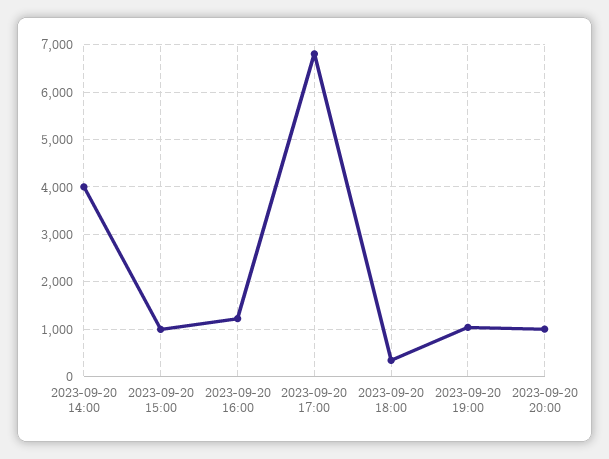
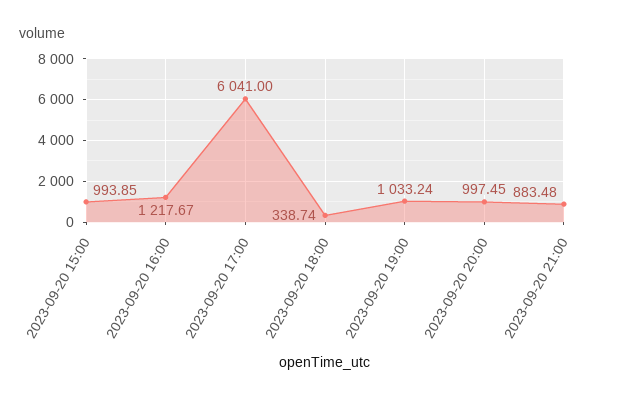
2023-09-20 14:00: 4000 -> none
2023-09-20 17:00: 6800 -> 6041
2023-09-20 21:00: none -> 883.48

